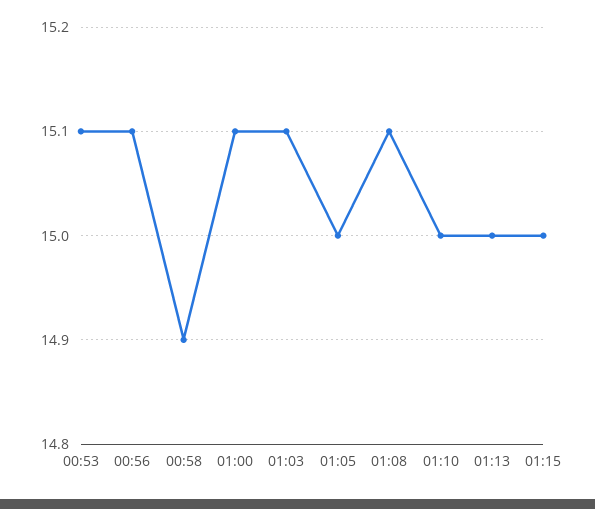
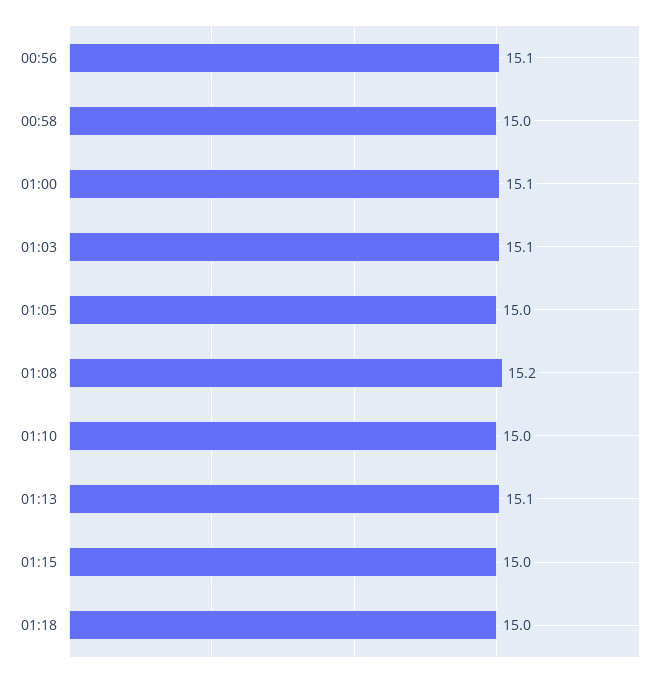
00:53: 15.1 -> none
00:58: 14.9 -> 15
01:08: 15.1 -> 15.2
01:13: 15 -> 15.1
01:18: none -> 15

